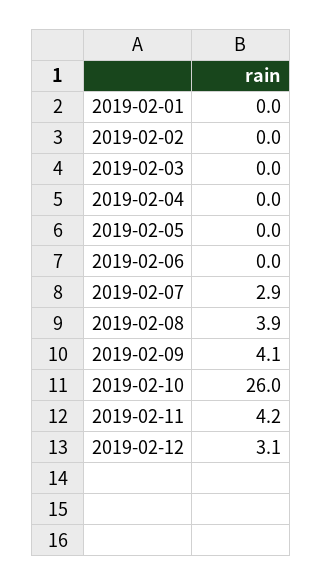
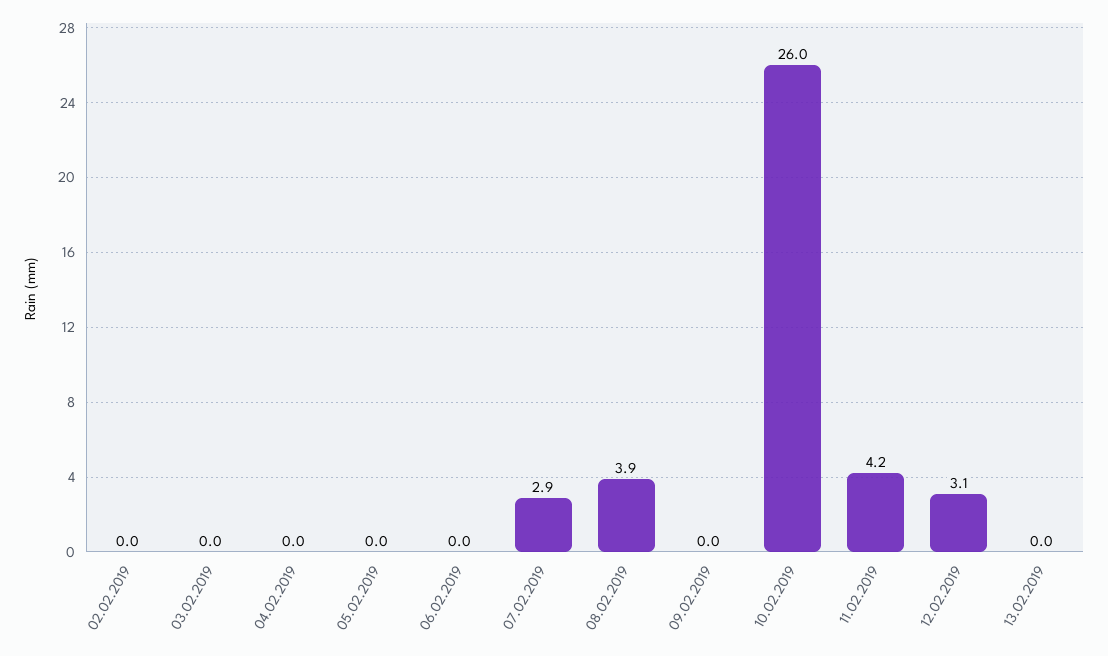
2019-02-01: 0 -> none
2019-02-09: 4.1 -> 0
13.02.2019: none -> 0

